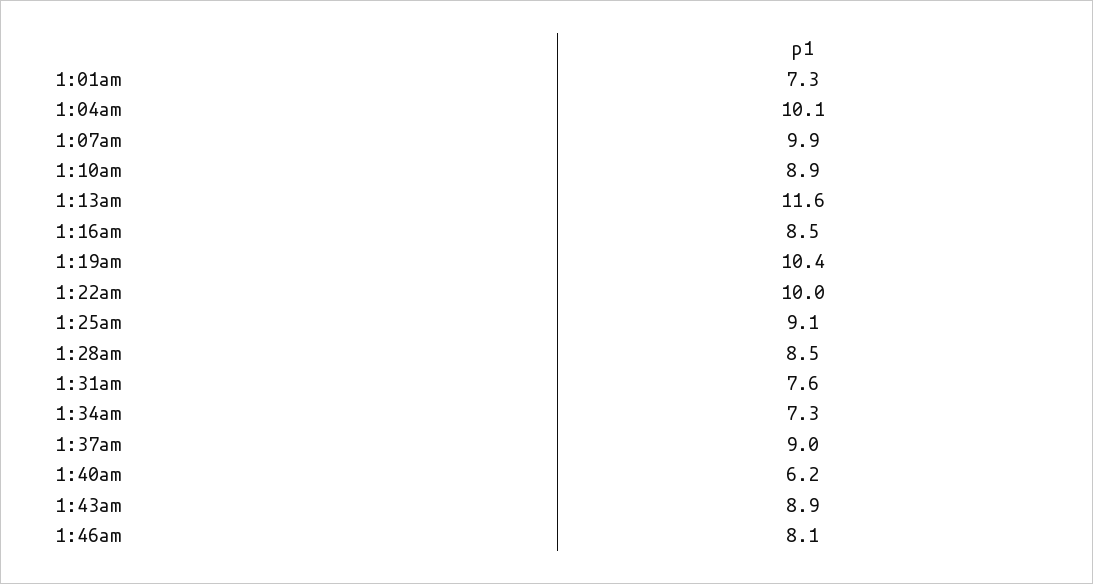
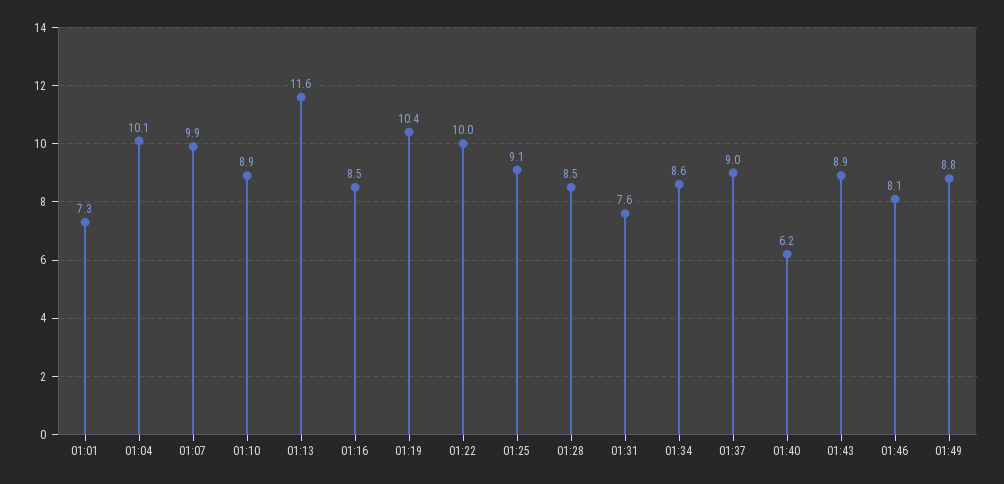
1:34am: 7.3 -> 8.6
01:49: none -> 8.8

